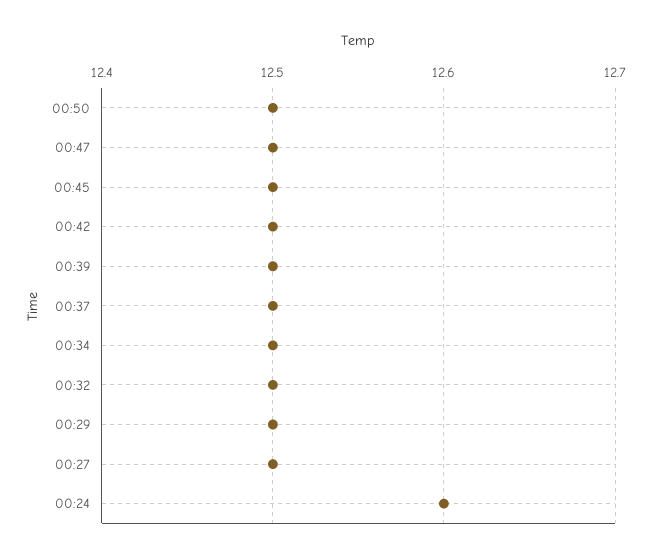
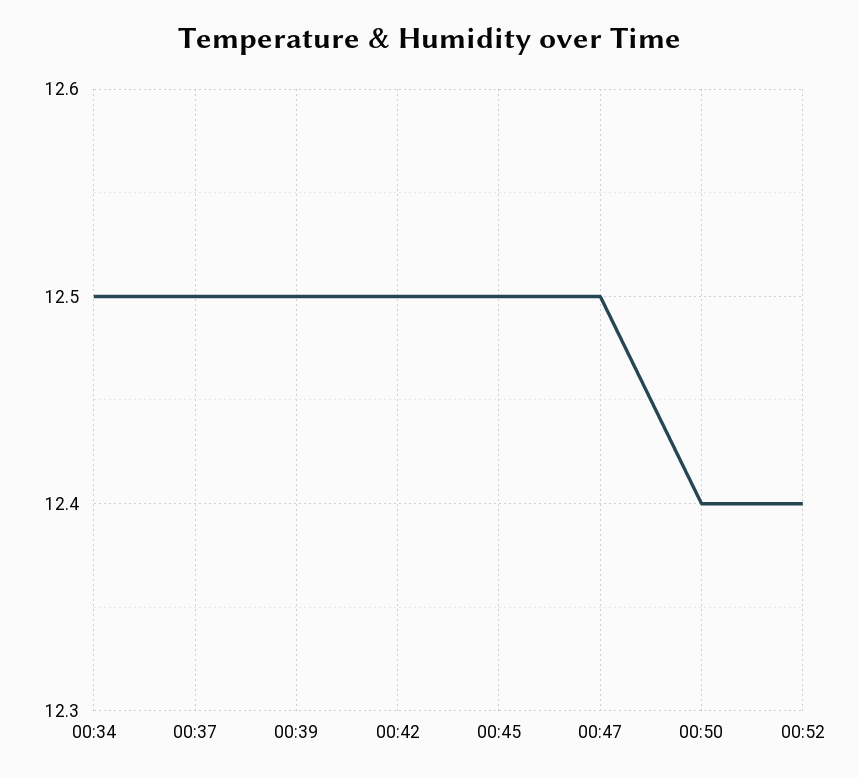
00:50: 12.5 -> 12.4
00:32: 12.5 -> none
00:29: 12.5 -> none
00:27: 12.5 -> none
00:24: 12.6 -> none
00:52: none -> 12.4

